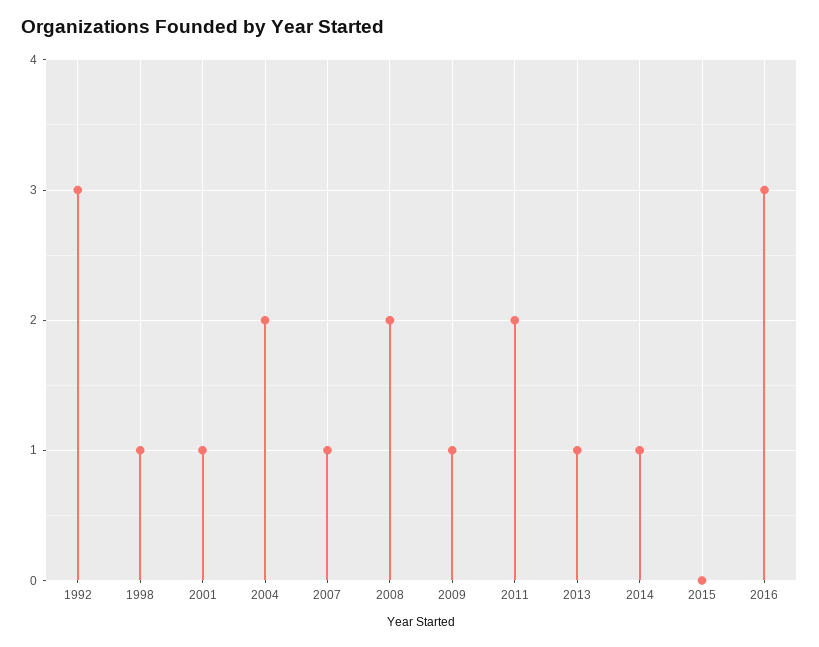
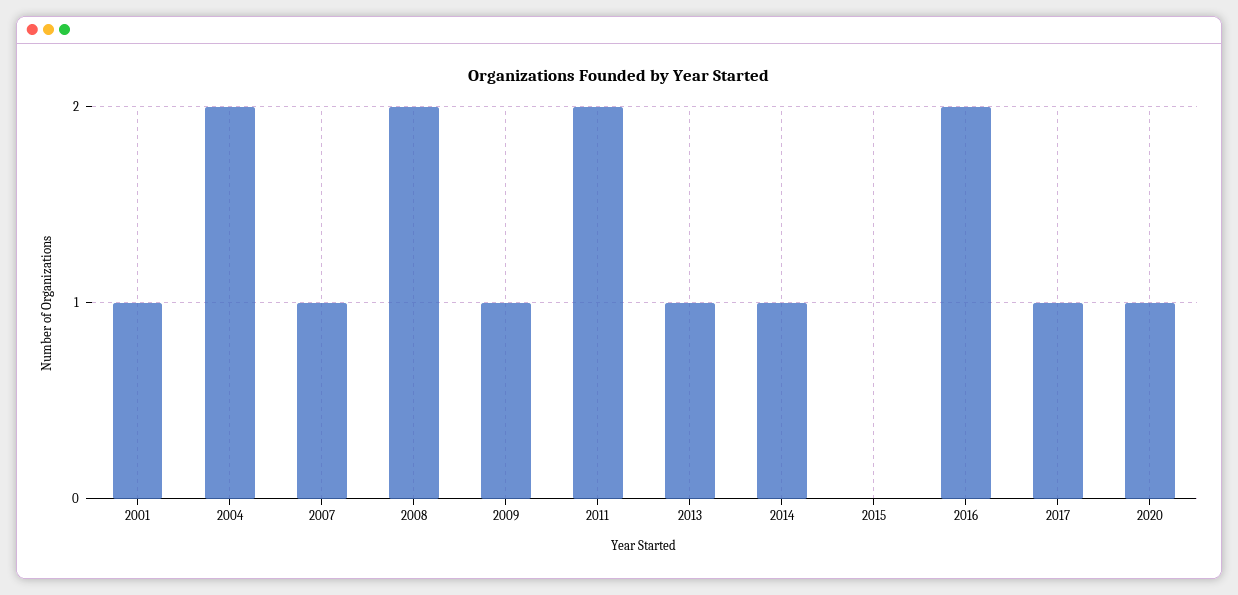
1992: 3 -> none
1998: 1 -> none
2016: 3 -> 2
2017: none -> 1
2020: none -> 1

